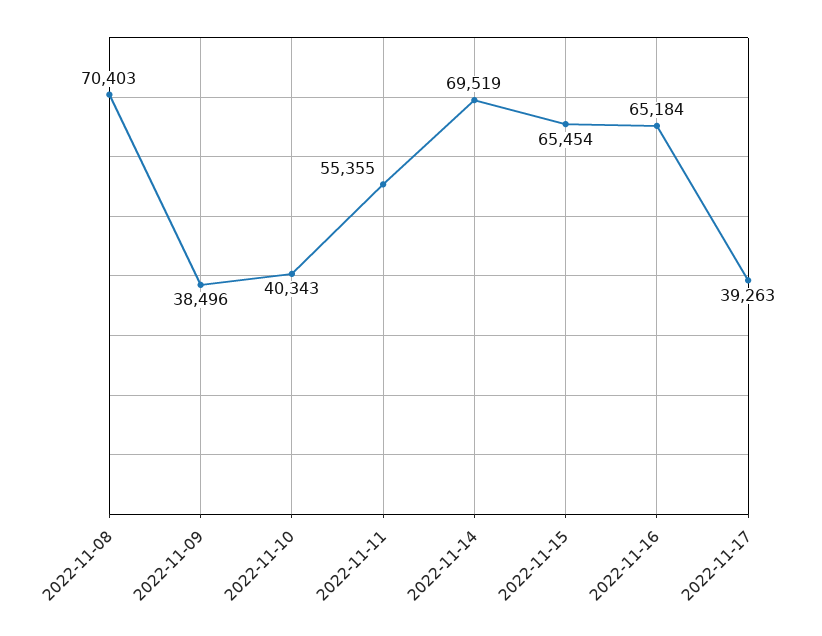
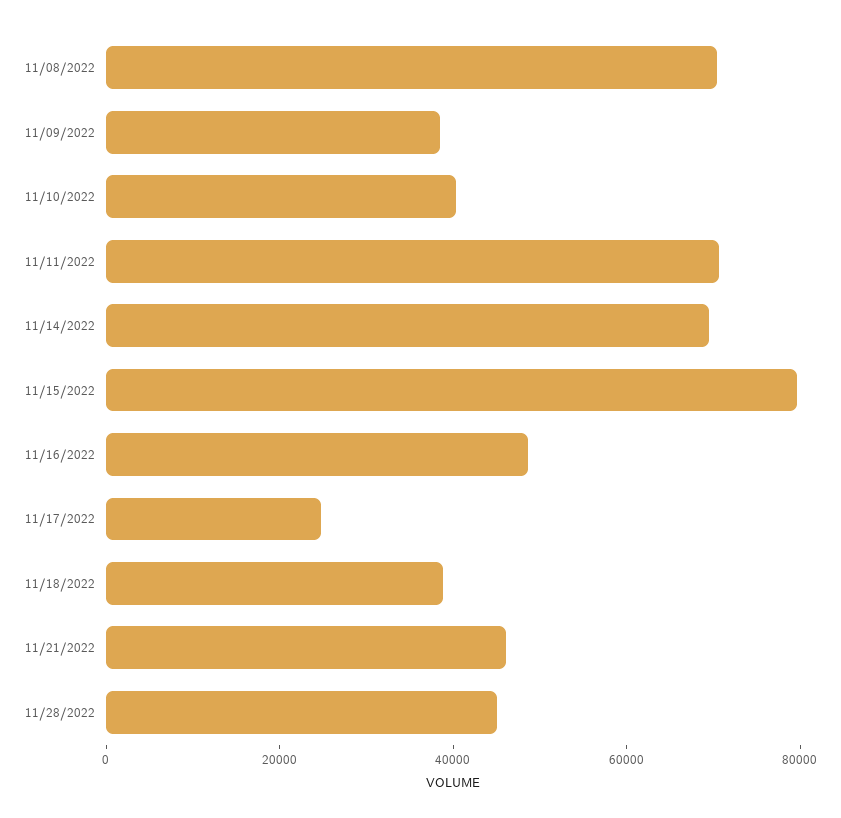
2022-11-11: 55355 -> 70000
2022-11-15: 65454 -> 80000
2022-11-16: 65184 -> 50000
2022-11-17: 39263 -> 25000
11/18/2022: none -> 40000
11/21/2022: none -> 45000
11/28/2022: none -> 45000

